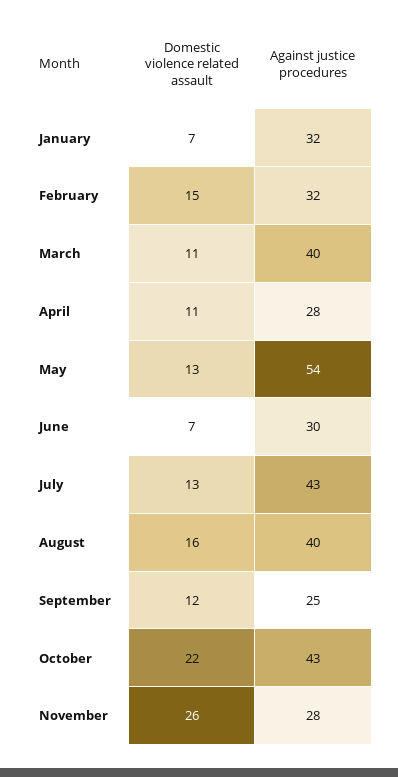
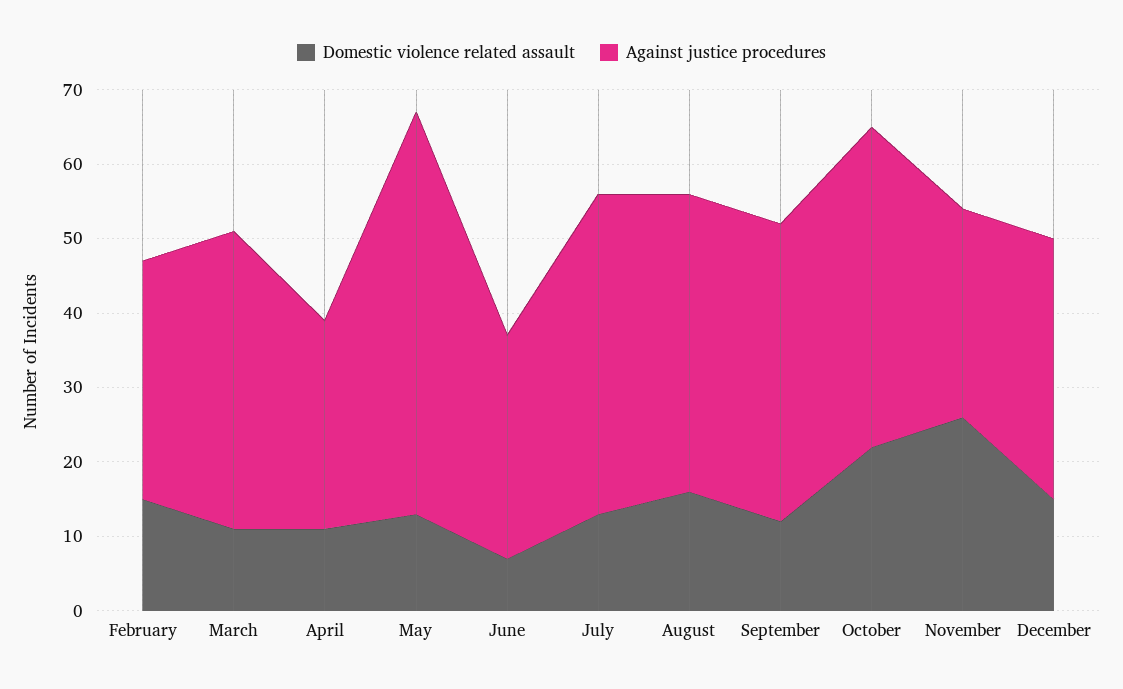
Domestic violence related assault, January: 7 -> none
Against justice procedures, January: 32 -> none
Against justice procedures, September: 25 -> 40
Domestic violence related assault, December: none -> 15
Against justice procedures, December: none -> 35

